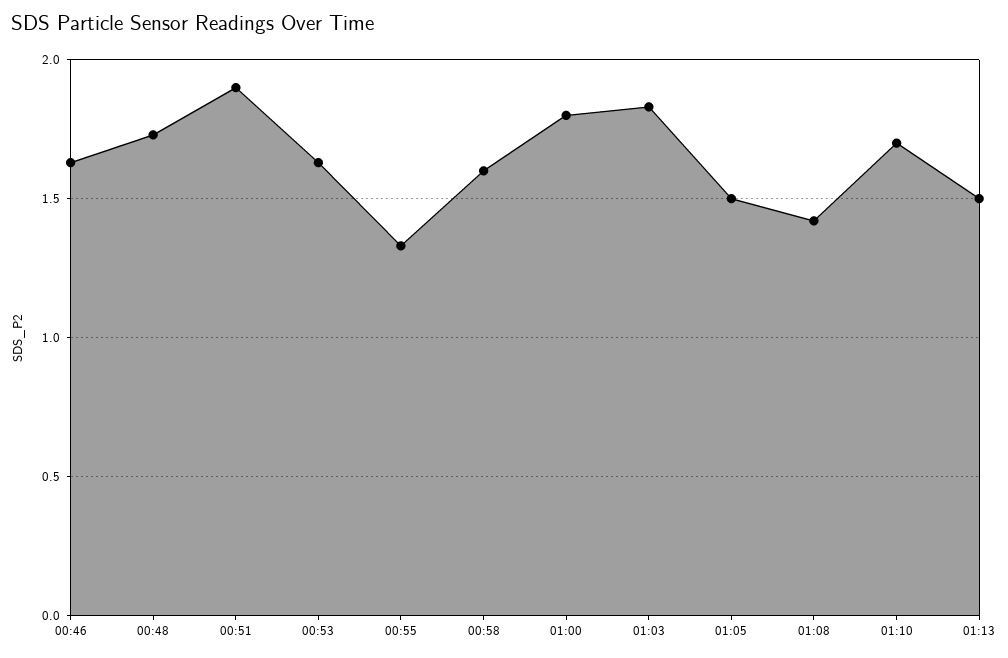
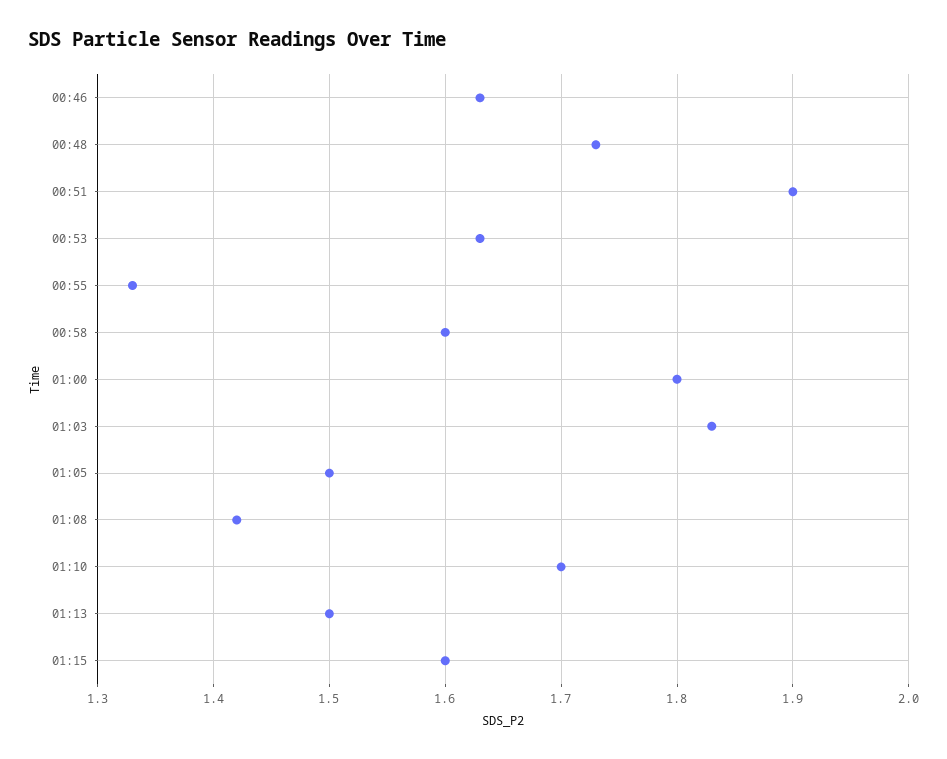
01:15: none -> 1.6

